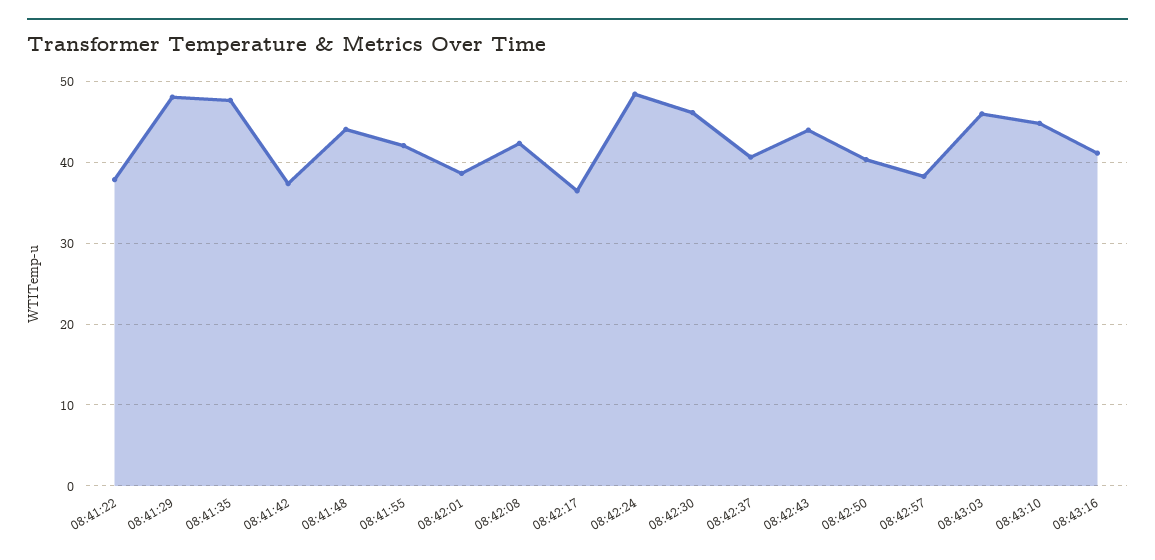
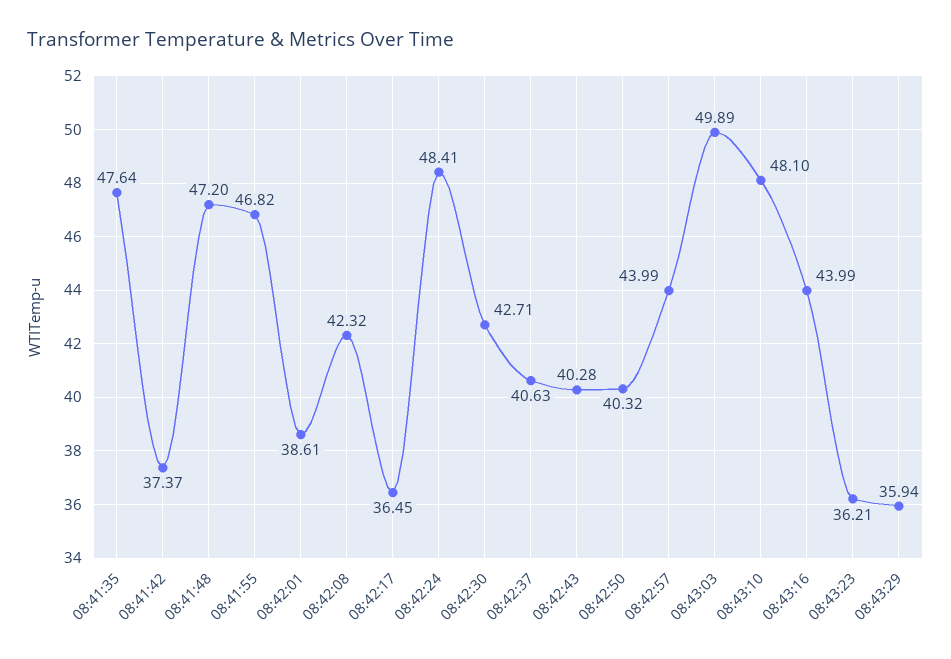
08:41:22: 38 -> none
08:41:29: 48 -> none
08:41:48: 44 -> 47.2
08:41:55: 42 -> 46.82
08:42:30: 46 -> 42.71
08:42:43: 44 -> 40.28
08:42:57: 38 -> 43.99
08:43:03: 46 -> 49.89
08:43:10: 45 -> 48.1
08:43:16: 41 -> 43.99
08:43:23: none -> 36.21
08:43:29: none -> 35.94

